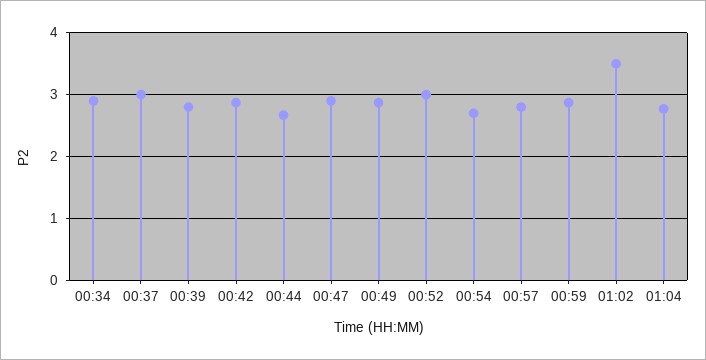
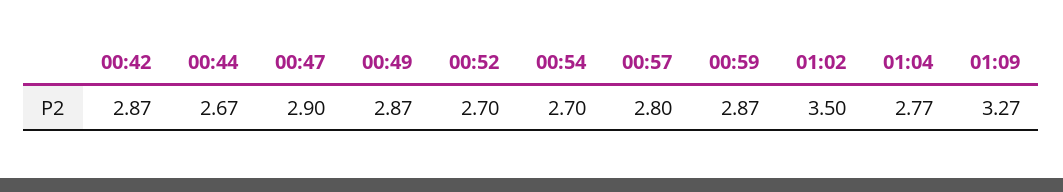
00:34: 2.9 -> none
00:37: 3 -> none
00:39: 2.8 -> none
00:52: 3 -> 2.7
01:09: none -> 3.27

